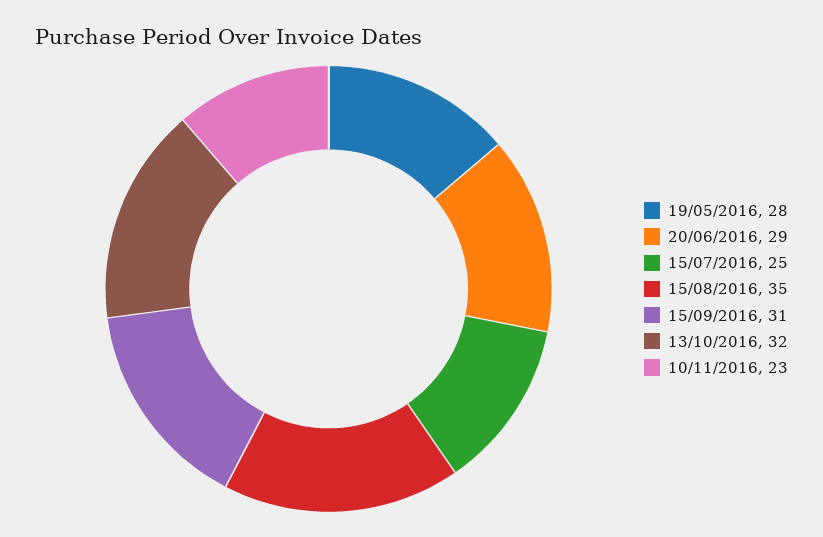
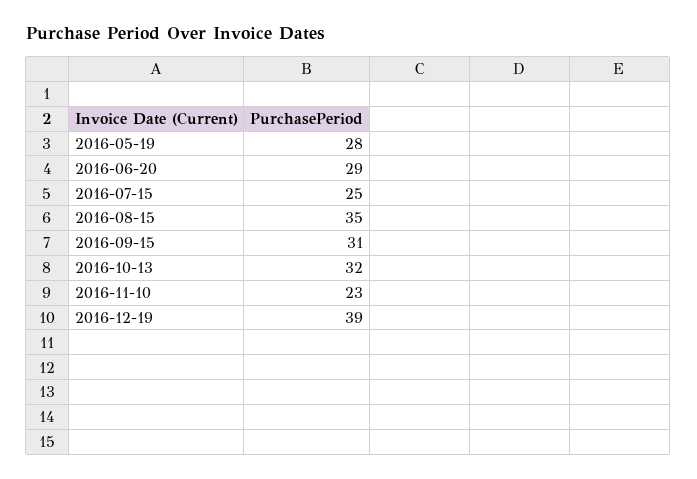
2016-12-19: none -> 39

